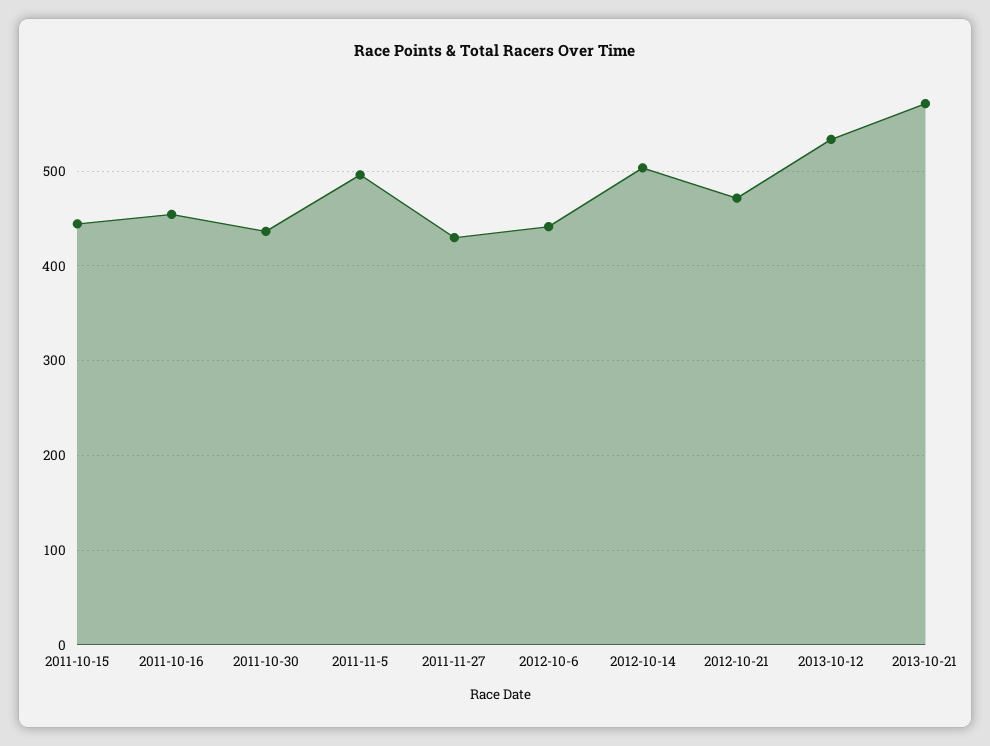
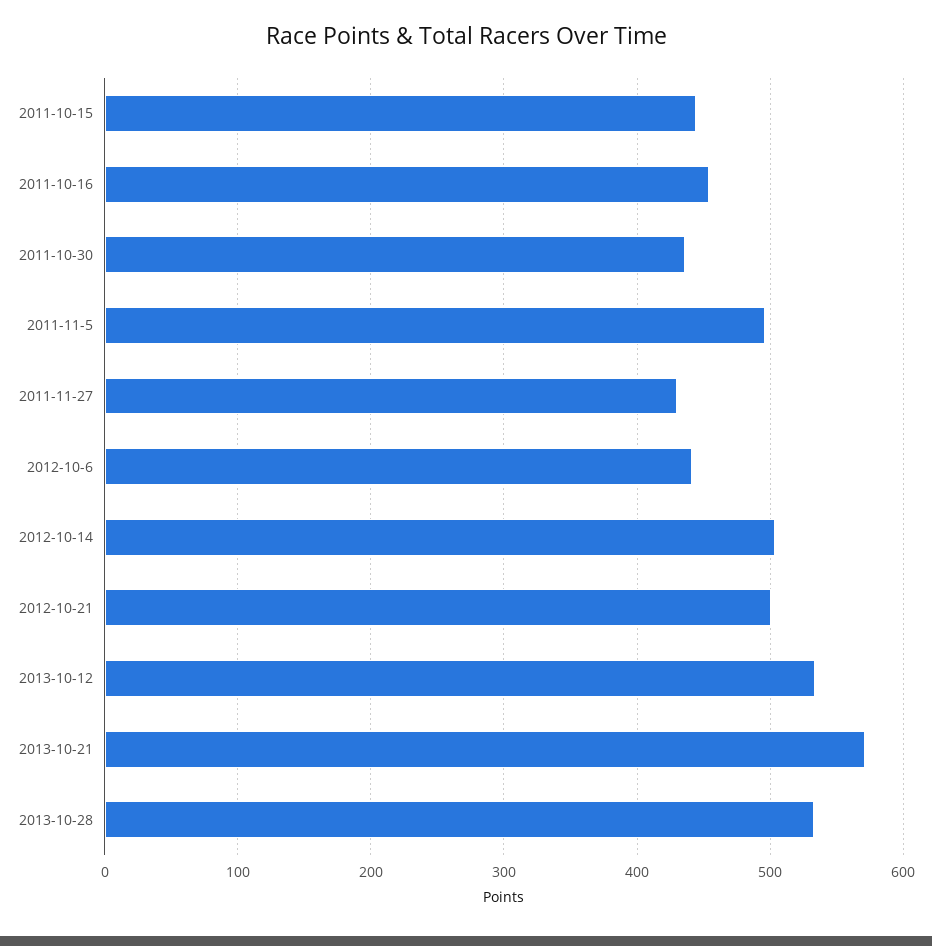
2012-10-21: 470 -> 500
2013-10-28: none -> 530

